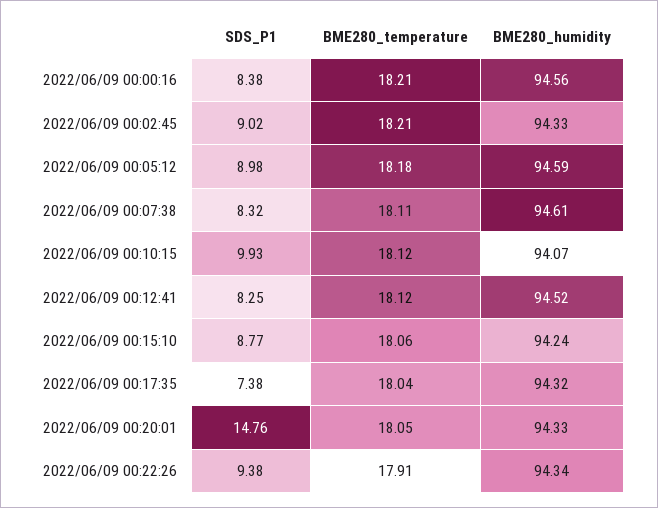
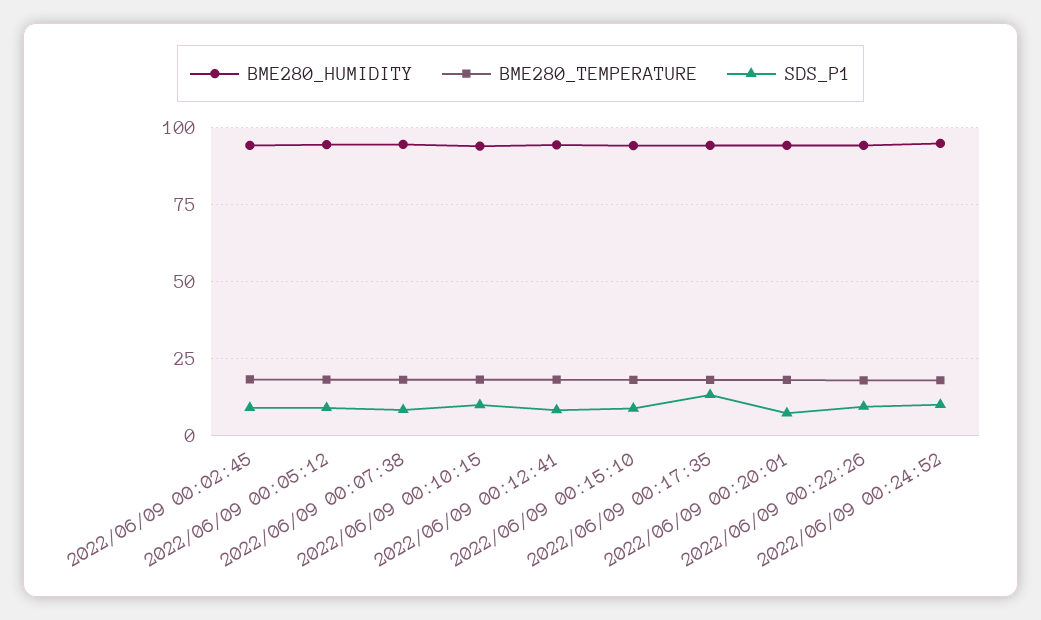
SDS_P1, 2022/06/09 00:00:16: 8.38 -> none
BME280_temperature, 2022/06/09 00:00:16: 18.21 -> none
BME280_humidity, 2022/06/09 00:00:16: 94.56 -> none
SDS_P1, 2022/06/09 00:17:35: 7.38 -> 12.5
SDS_P1, 2022/06/09 00:20:01: 14.76 -> 7.5
BME280_humidity, 2022/06/09 00:24:52: none -> 95
BME280_temperature, 2022/06/09 00:24:52: none -> 17.5
SDS_P1, 2022/06/09 00:24:52: none -> 10

